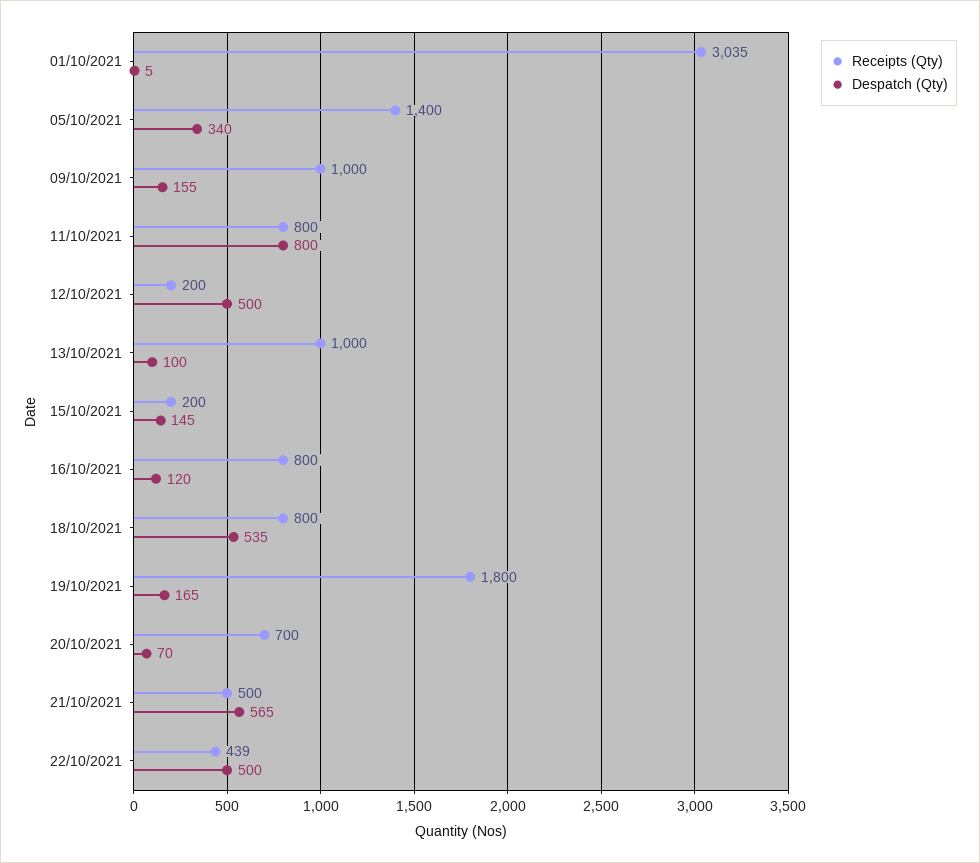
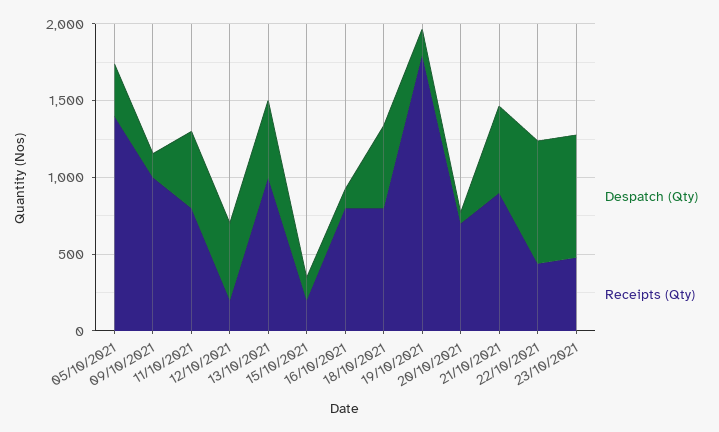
Receipts (Qty), 01/10/2021: 3035 -> none
Despatch (Qty), 01/10/2021: 5 -> none
Despatch (Qty), 11/10/2021: 800 -> 500
Despatch (Qty), 13/10/2021: 100 -> 500
Receipts (Qty), 21/10/2021: 500 -> 900
Despatch (Qty), 22/10/2021: 500 -> 800
Despatch (Qty), 23/10/2021: none -> 800
Receipts (Qty), 23/10/2021: none -> 500

